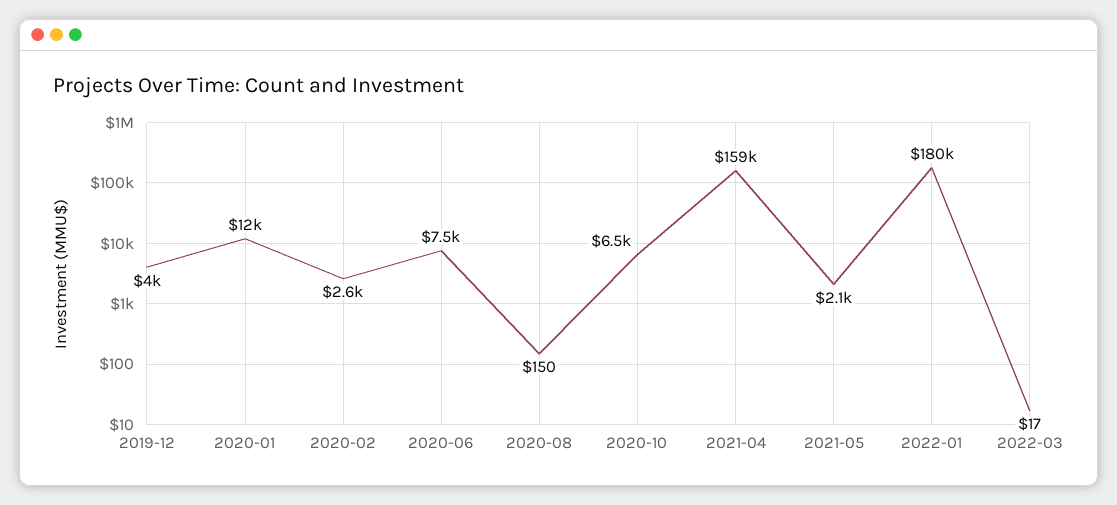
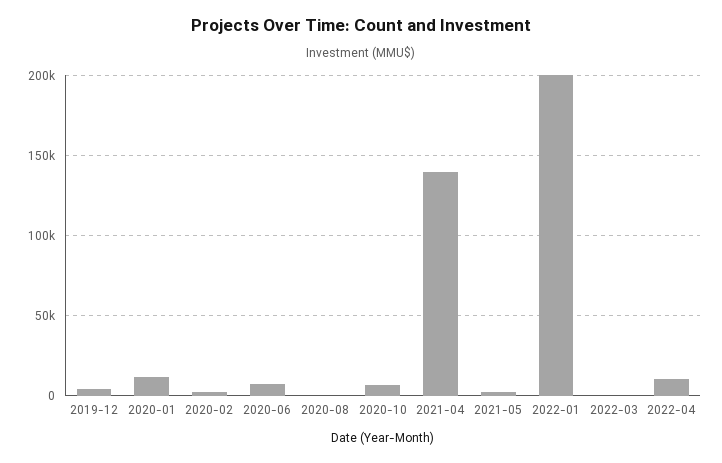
2021-04: 159000 -> 140000
2022-01: 180000 -> 200000
2022-04: none -> 10000

